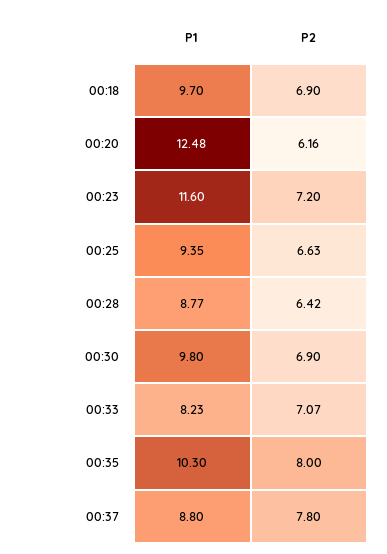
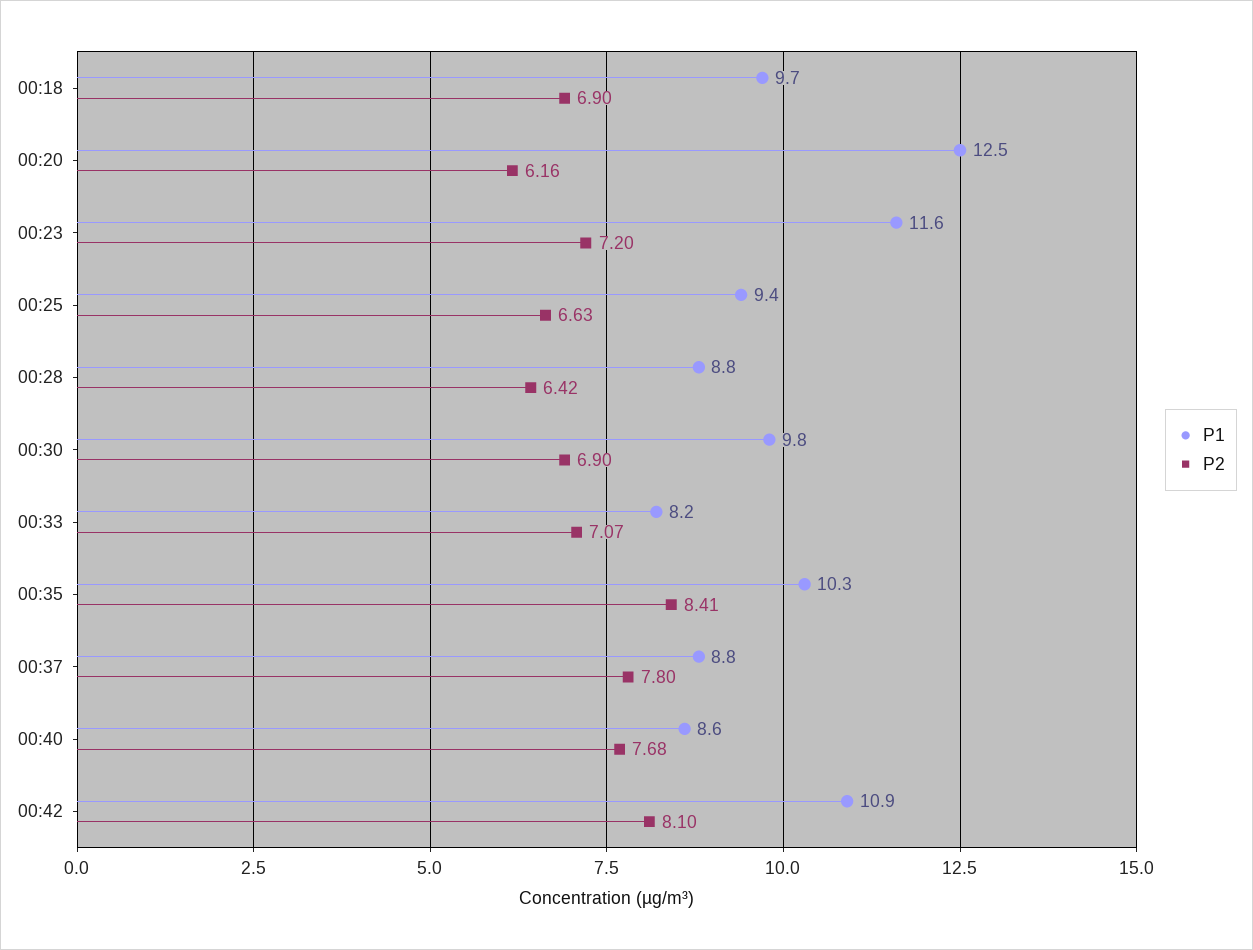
P2, 00:35: 8 -> 8.41
P1, 00:40: none -> 8.6
P2, 00:40: none -> 7.68
P1, 00:42: none -> 10.9
P2, 00:42: none -> 8.1

